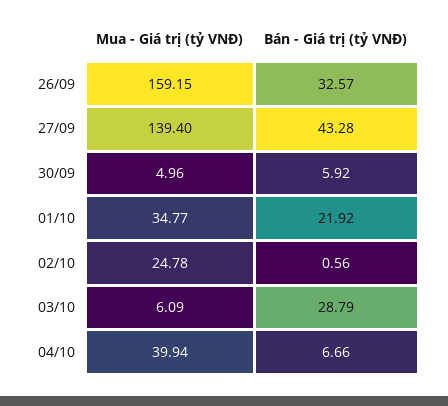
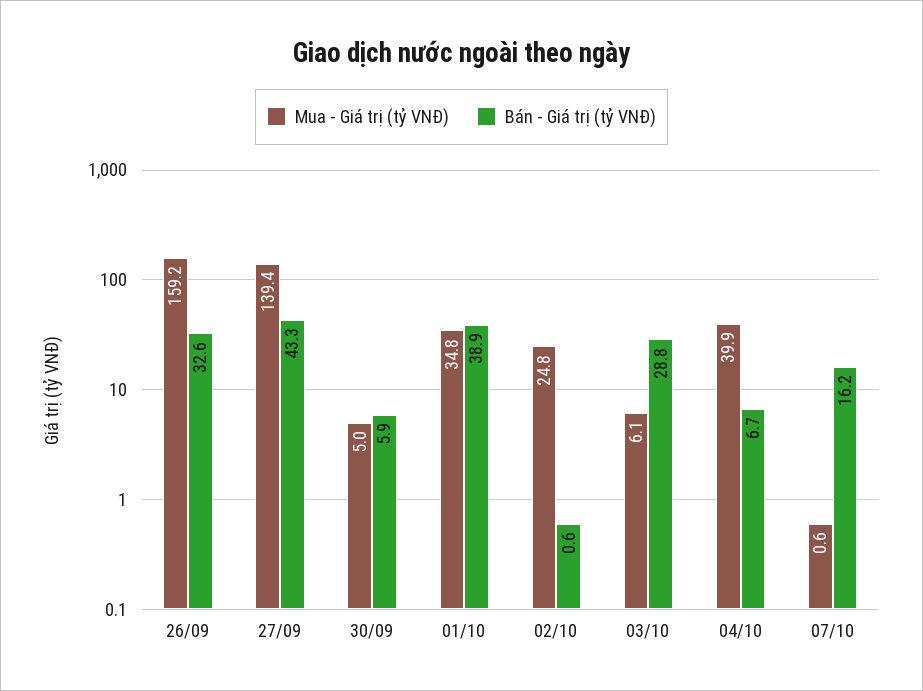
Bán - Giá trị (tỷ VNĐ), 01/10: 21.92 -> 38.9
Mua - Giá trị (tỷ VNĐ), 07/10: none -> 0.6
Bán - Giá trị (tỷ VNĐ), 07/10: none -> 16.2

